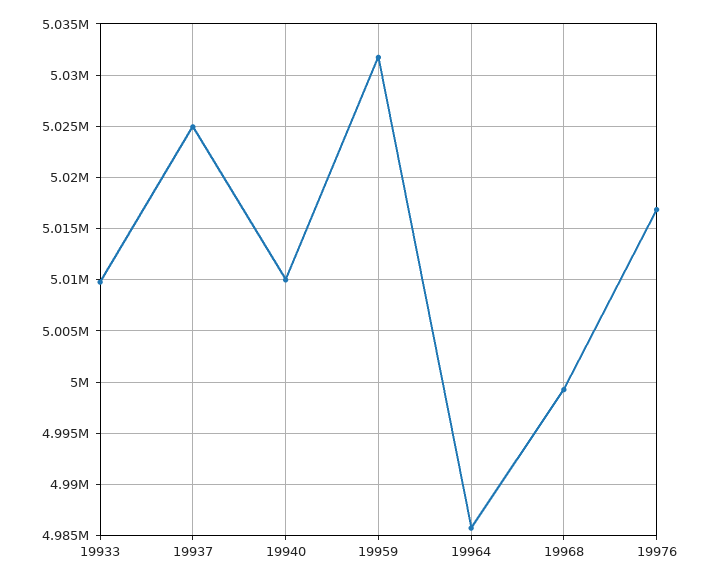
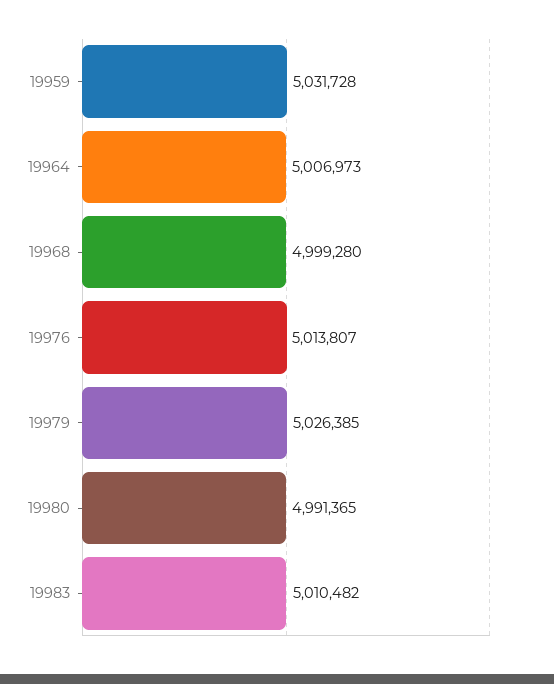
19933: 5010000 -> none
19937: 5025000 -> none
19940: 5010000 -> none
19964: 4986000 -> 5006973
19976: 5017000 -> 5013807
19979: none -> 5026385
19980: none -> 4991365
19983: none -> 5010482

